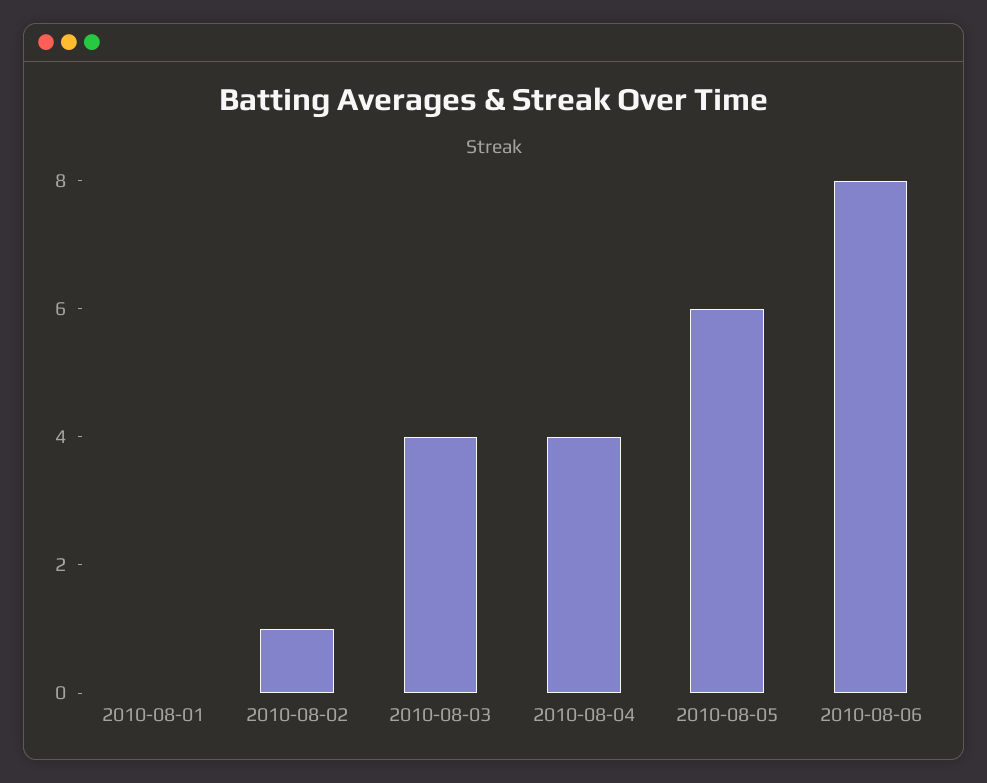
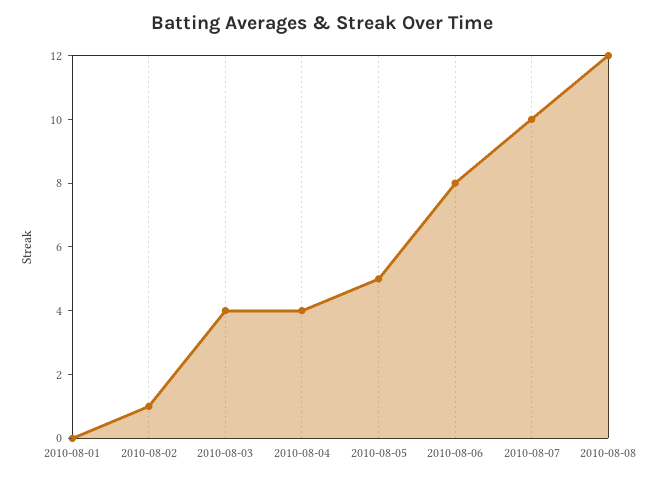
2010-08-05: 6 -> 5
2010-08-07: none -> 10
2010-08-08: none -> 12

